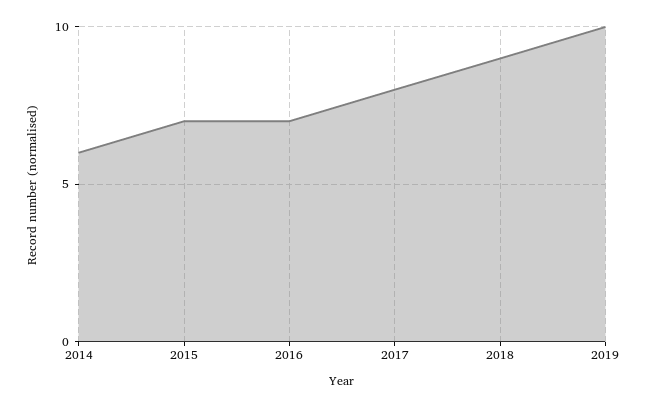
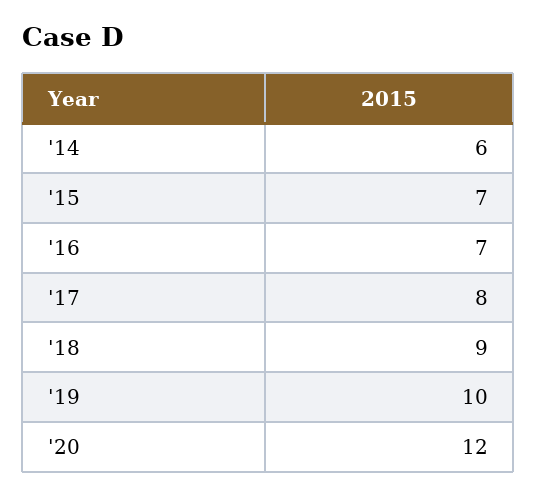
'20: none -> 12

